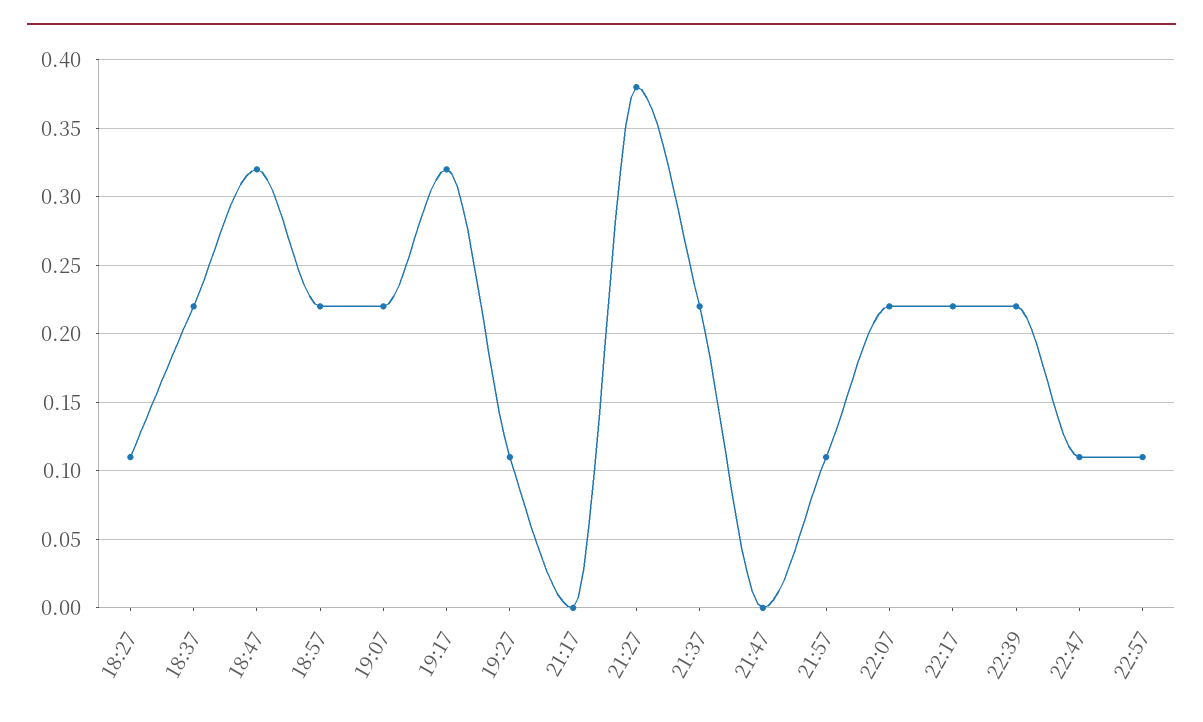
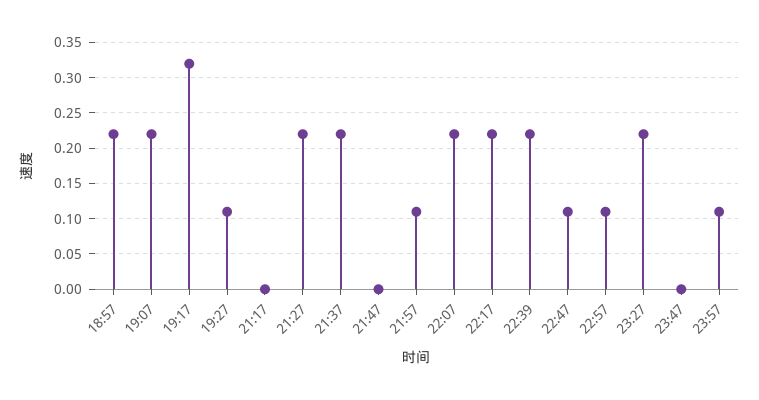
18:27: 0.11 -> none
18:37: 0.22 -> none
18:47: 0.32 -> none
21:27: 0.38 -> 0.22
23:27: none -> 0.22
23:47: none -> 0
23:57: none -> 0.11

